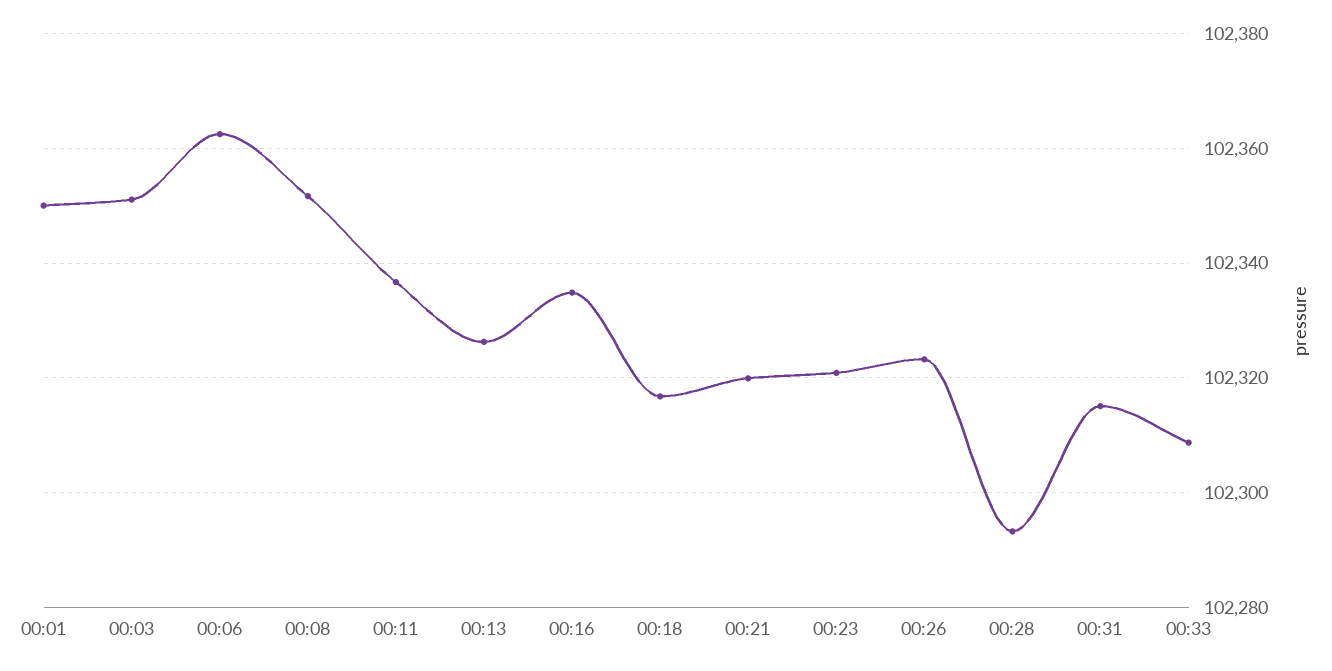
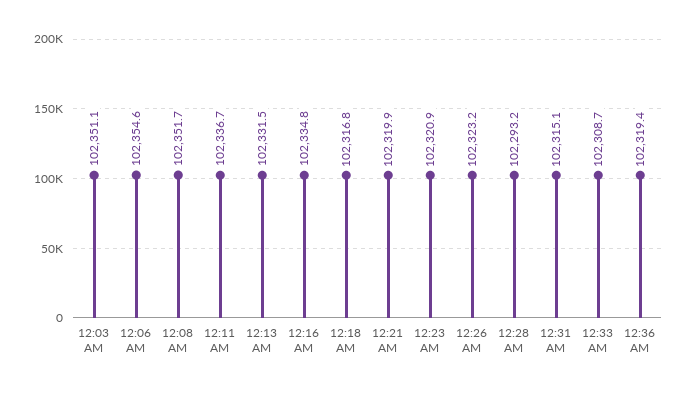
00:01: 102350 -> none
00:06: 102362 -> 102354.6
00:13: 102326 -> 102331.5
12:36 AM: none -> 102319.4

